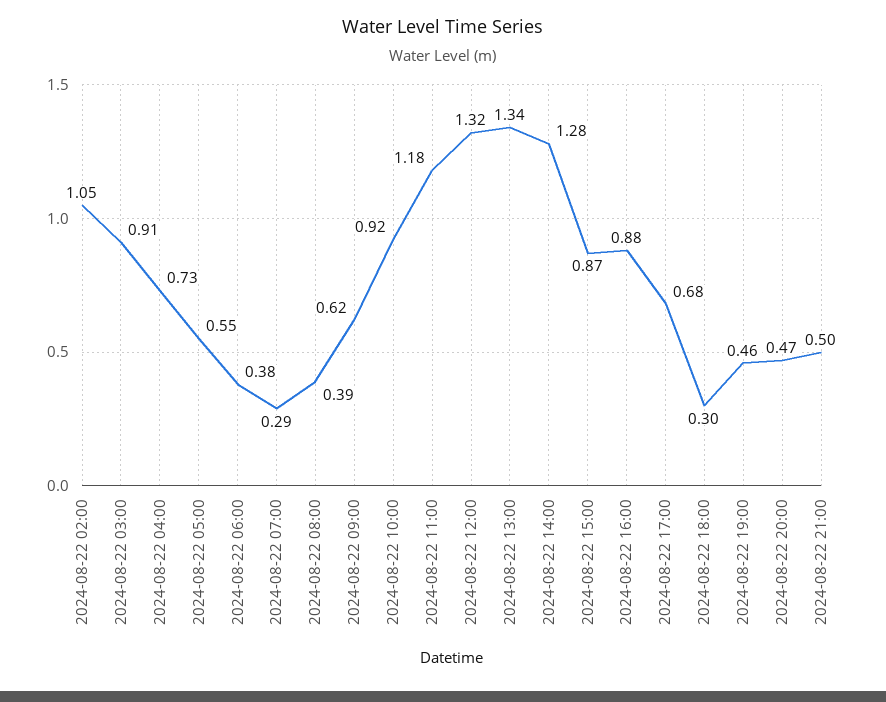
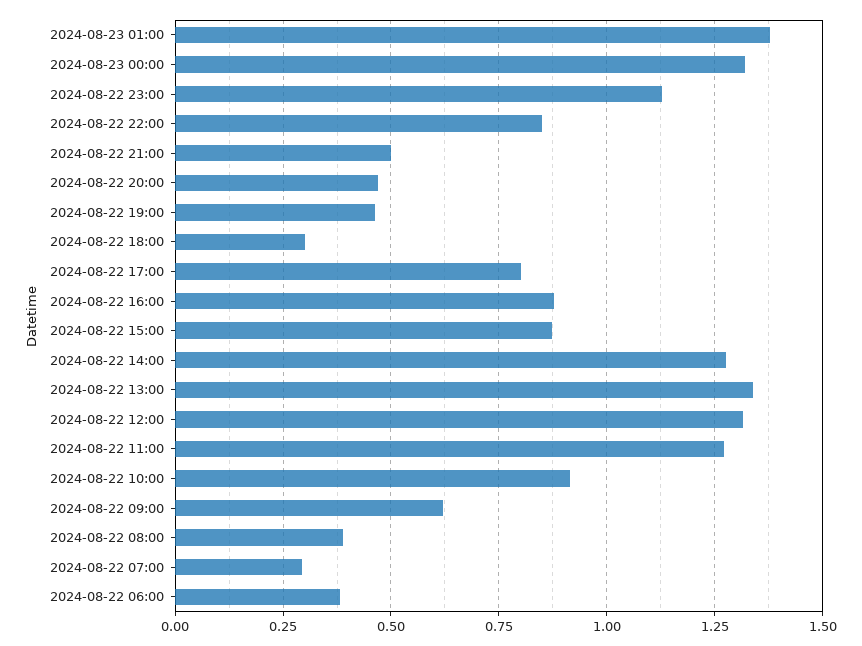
2024-08-22 02:00: 1.05 -> none
2024-08-22 03:00: 0.91 -> none
2024-08-22 04:00: 0.73 -> none
2024-08-22 05:00: 0.55 -> none
2024-08-22 11:00: 1.18 -> 1.275
2024-08-22 17:00: 0.68 -> 0.8
2024-08-23 01:00: none -> 1.375
2024-08-23 00:00: none -> 1.325
2024-08-22 23:00: none -> 1.125
2024-08-22 22:00: none -> 0.85

